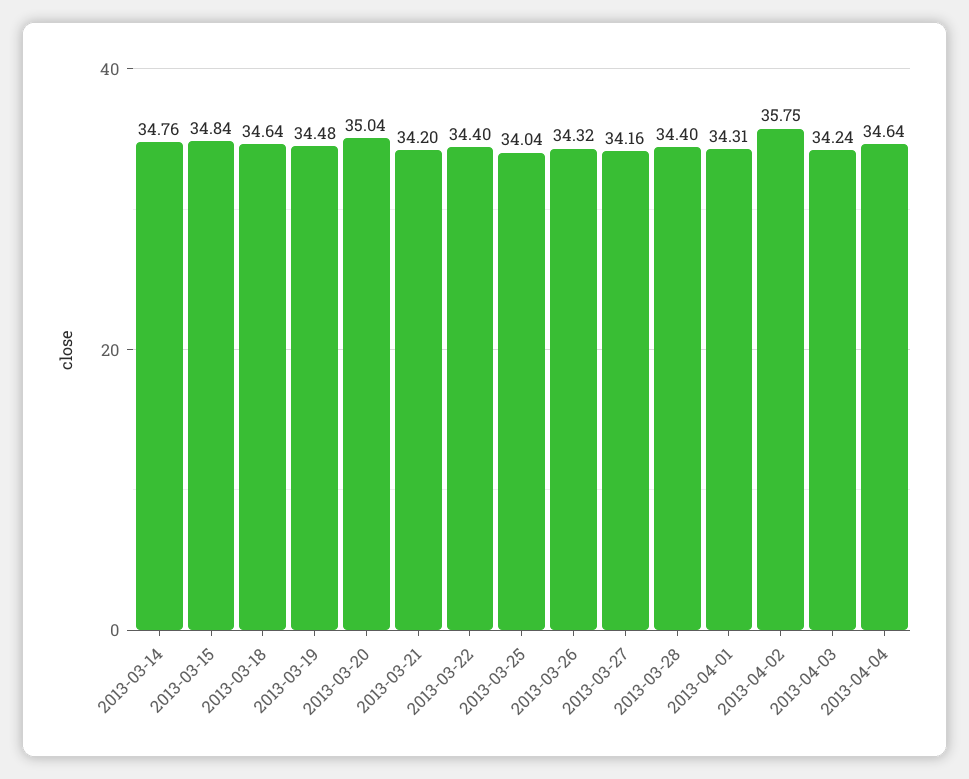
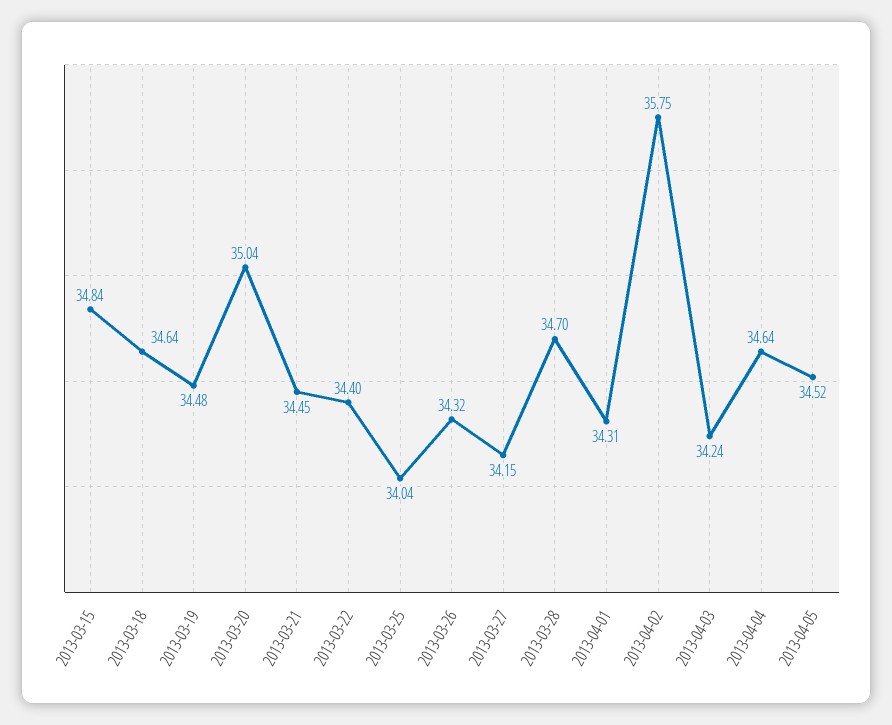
2013-03-14: 34.76 -> none
2013-03-21: 34.2 -> 34.45
2013-03-27: 34.16 -> 34.15
2013-03-28: 34.4 -> 34.7
2013-04-05: none -> 34.52

